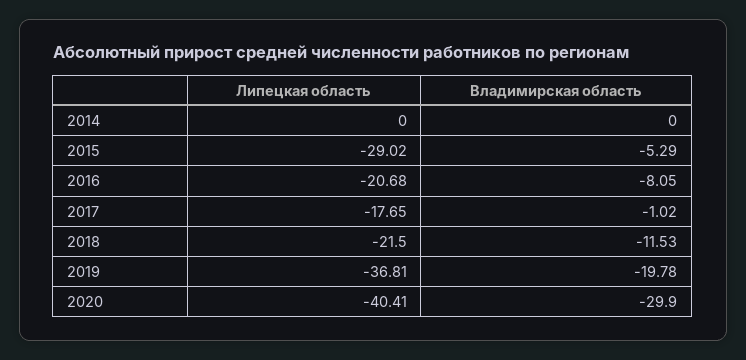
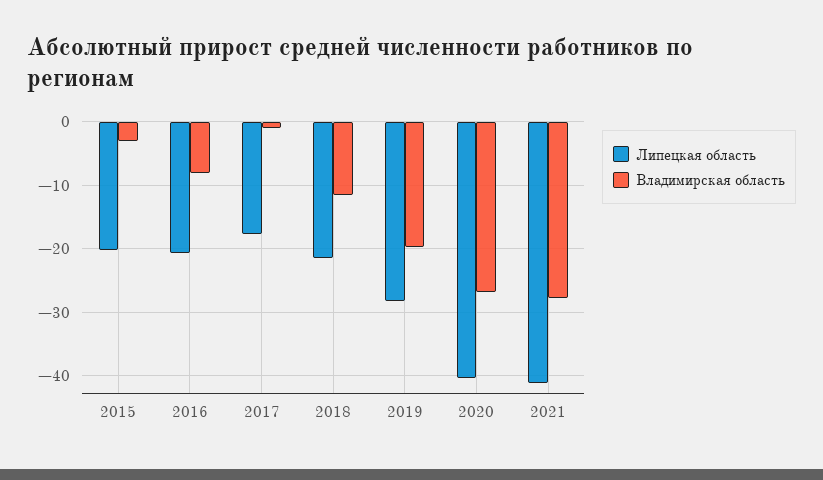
Липецкая область, 2014: 0 -> none
Владимирская область, 2014: 0 -> none
Липецкая область, 2015: -29.02 -> -20
Владимирская область, 2015: -5.29 -> -3
Липецкая область, 2019: -36.81 -> -28
Владимирская область, 2020: -29.9 -> -27
Липецкая область, 2021: none -> -41
Владимирская область, 2021: none -> -28

